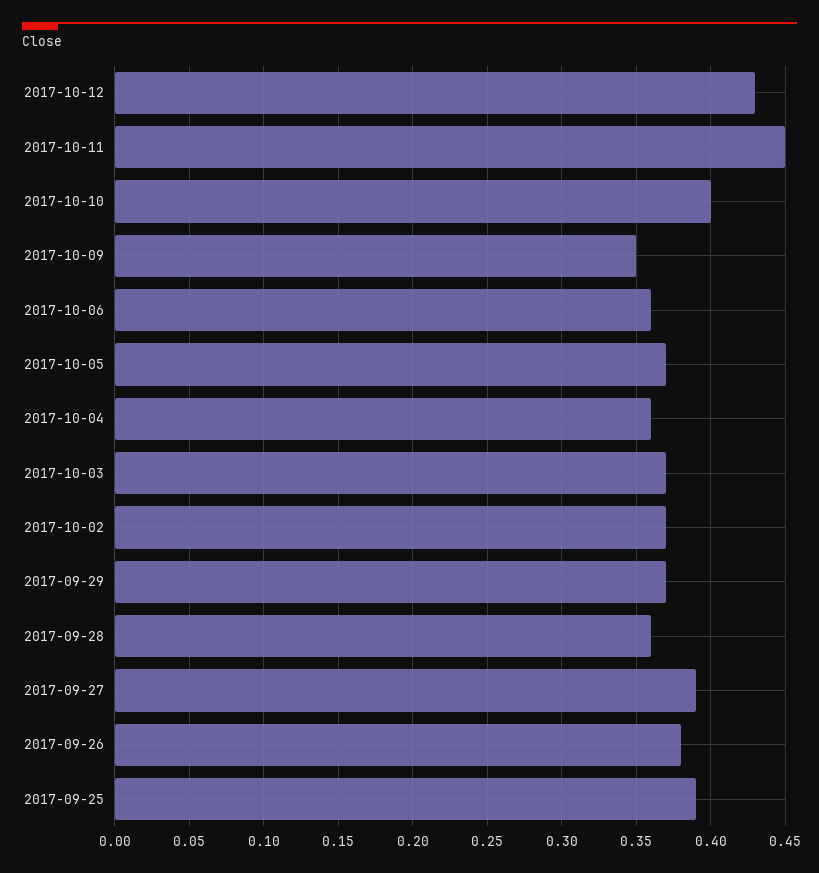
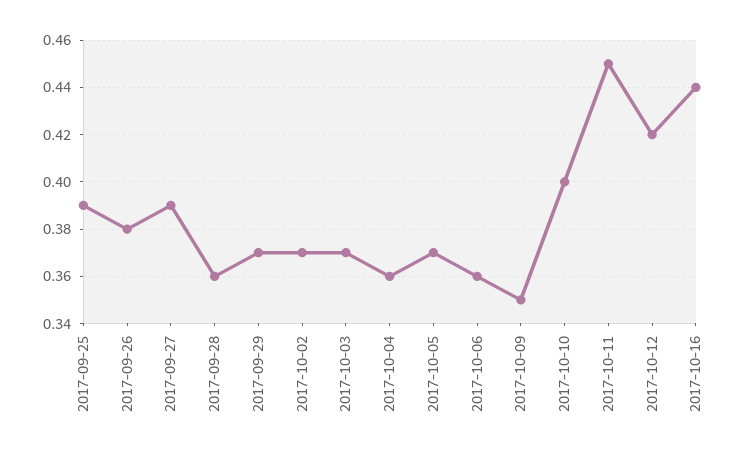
2017-10-12: 0.43 -> 0.42
2017-10-16: none -> 0.44

